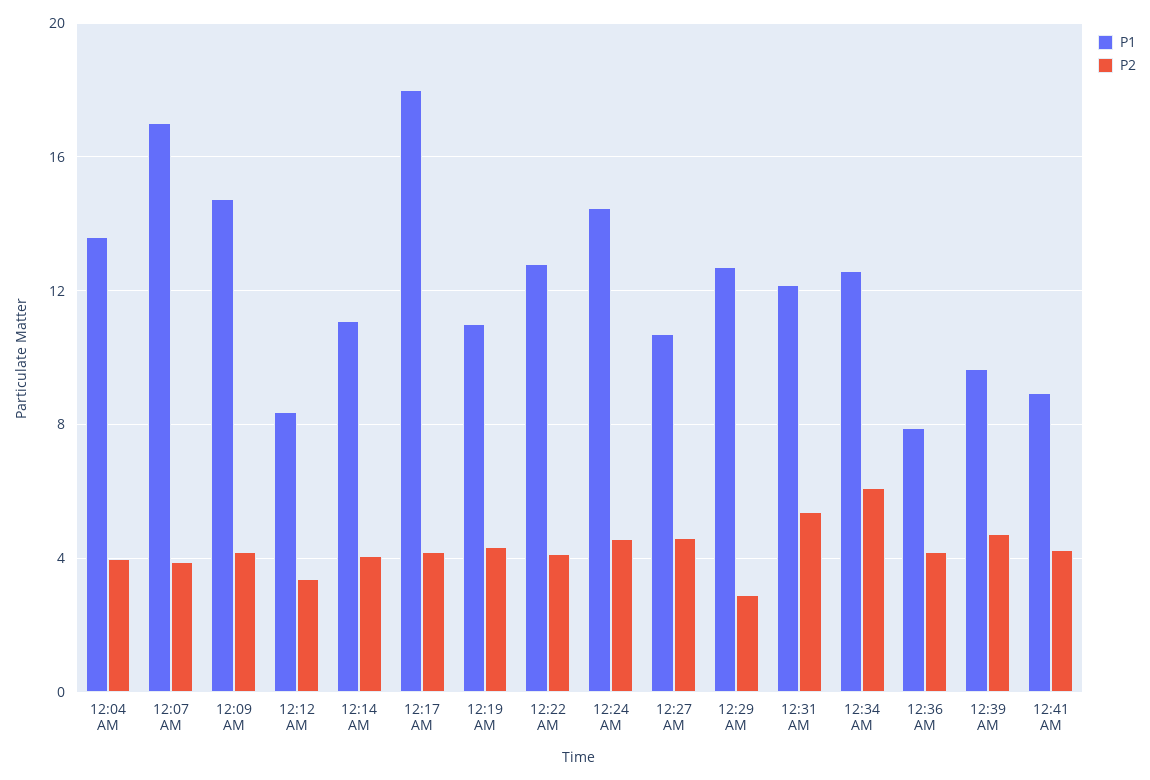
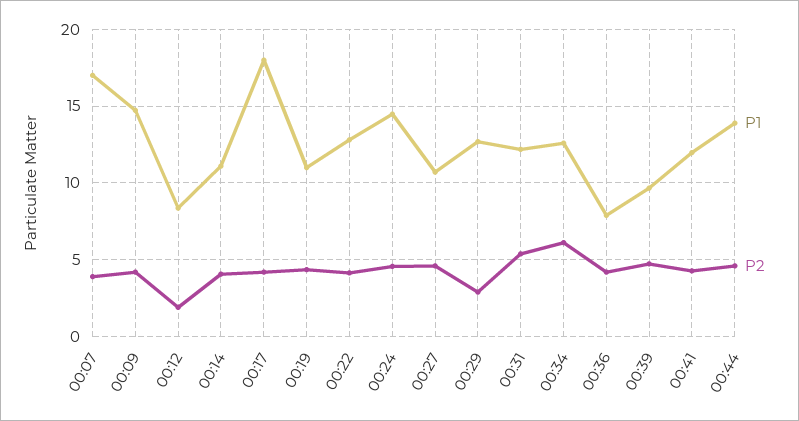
P1, 12:04 AM: 13.5 -> none
P2, 12:04 AM: 4 -> none
P2, 12:12 AM: 3.5 -> 2
P1, 12:41 AM: 9 -> 12
P1, 00:44: none -> 14
P2, 00:44: none -> 4.5

